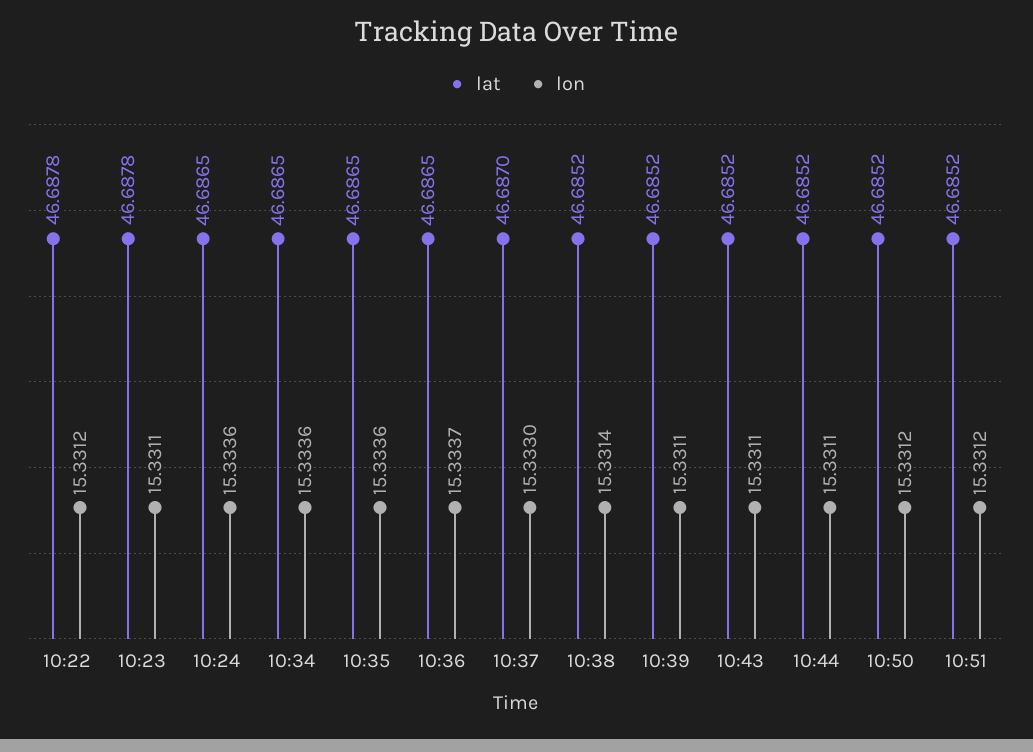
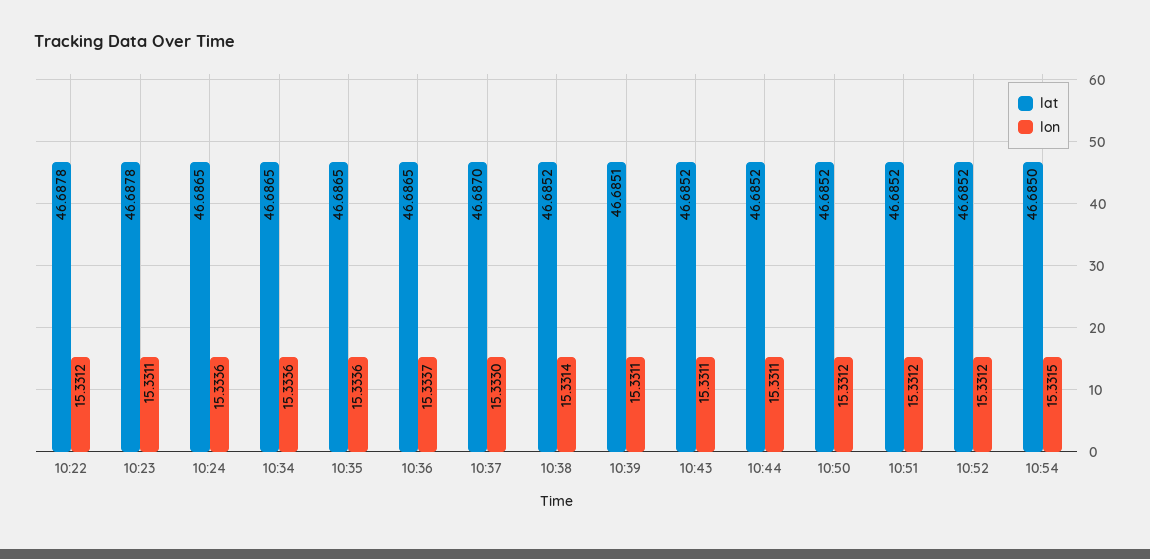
lat, 10:39: 46.6852 -> 46.6851
lat, 10:52: none -> 46.6852
lon, 10:52: none -> 15.3312
lat, 10:54: none -> 46.685
lon, 10:54: none -> 15.3315

